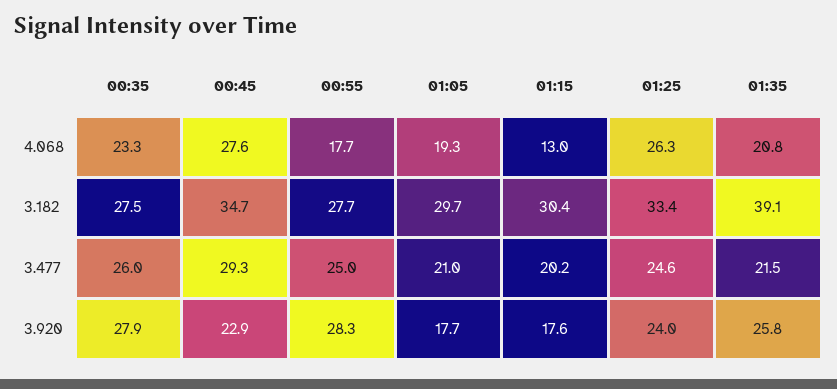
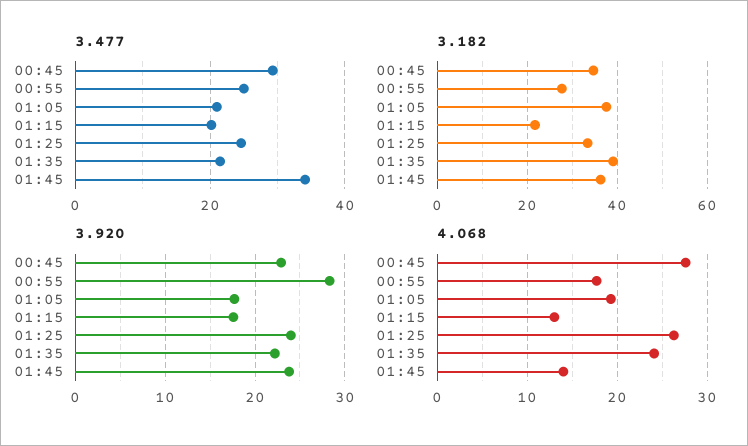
4.068, 00:35: 23.3 -> none
4.068, 01:35: 20.8 -> 24
3.182, 00:35: 27.5 -> none
3.182, 01:05: 29.7 -> 38
3.182, 01:15: 30.4 -> 22
3.477, 00:35: 26 -> none
3.920, 00:35: 27.9 -> none
3.920, 01:35: 25.8 -> 22
3.477, 01:45: none -> 34
3.182, 01:45: none -> 36
3.920, 01:45: none -> 24
4.068, 01:45: none -> 14

